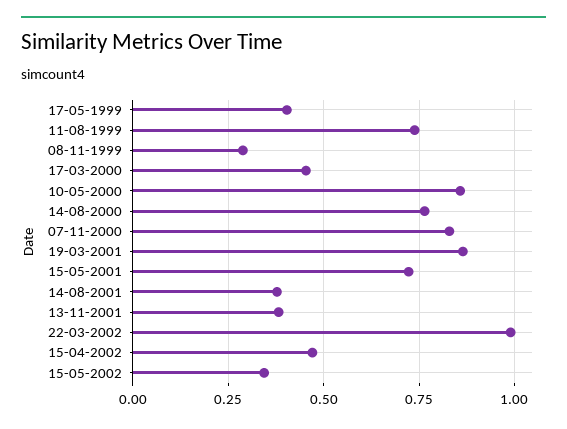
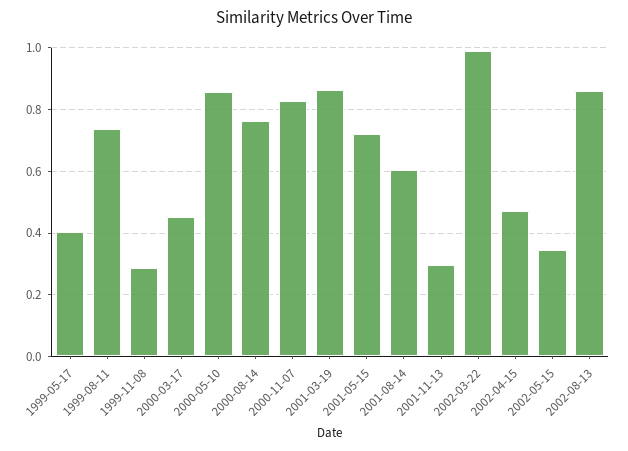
14-08-2001: 0.375 -> 0.6
13-11-2001: 0.375 -> 0.3
2002-08-13: none -> 0.86

